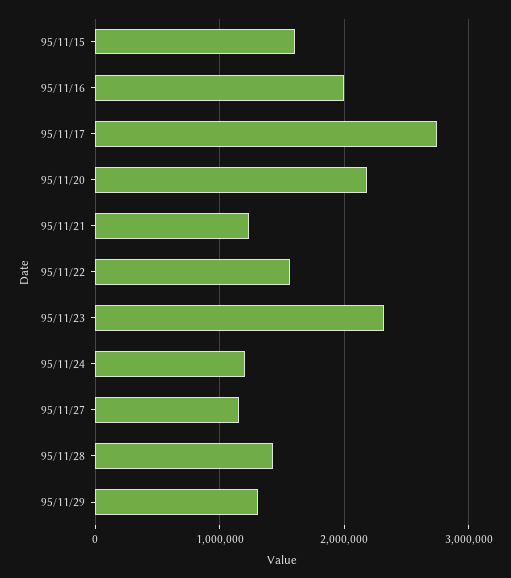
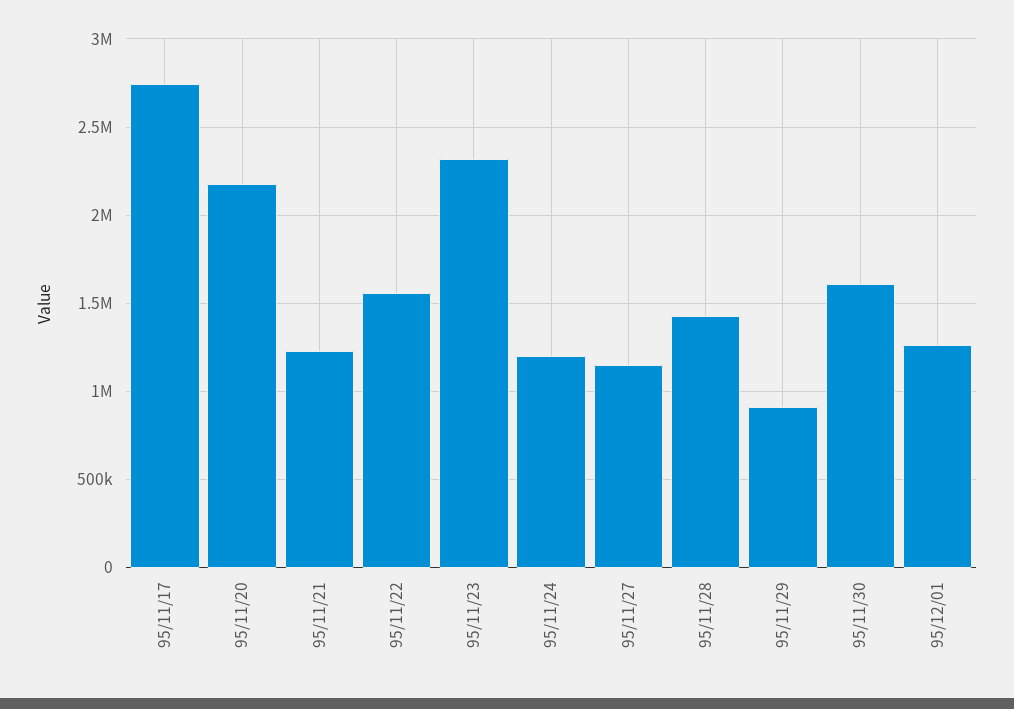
95/11/15: 1600000 -> none
95/11/16: 2000000 -> none
95/11/29: 1300000 -> 900000
95/11/30: none -> 1600000
95/12/01: none -> 1250000

